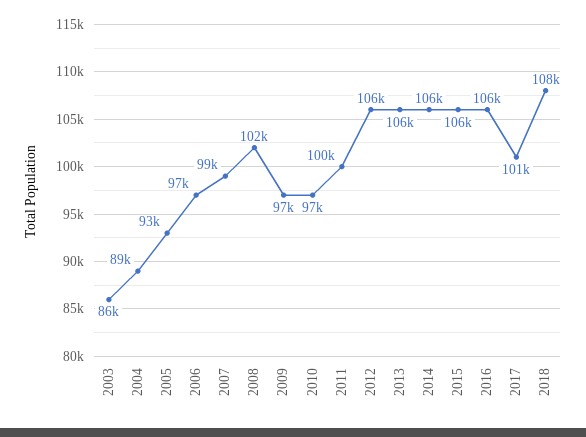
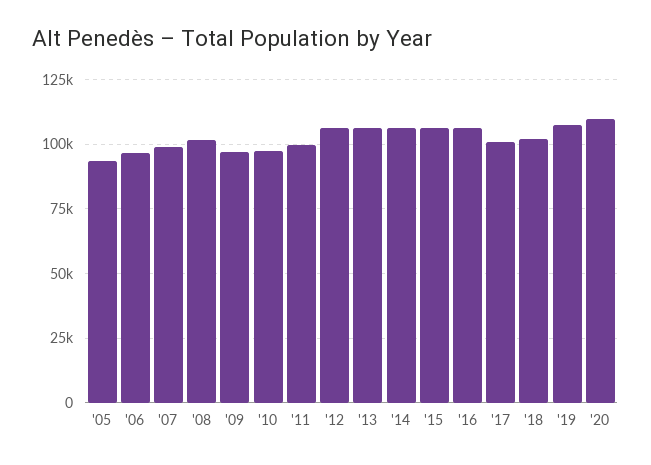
2003: 86000 -> none
2004: 89000 -> none
2018: 108000 -> 102500
'19: none -> 107500
'20: none -> 110000

